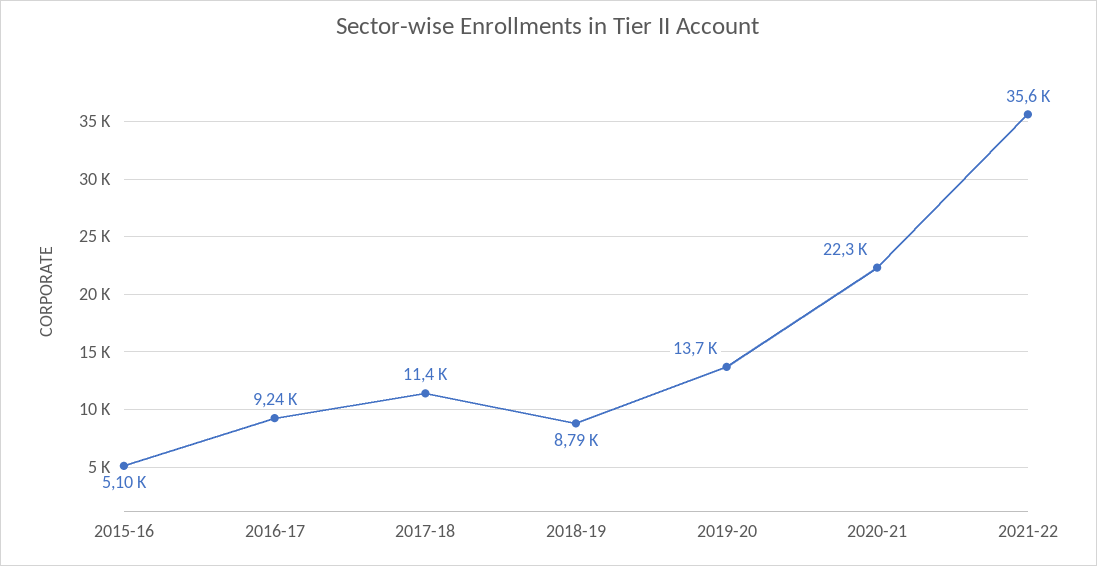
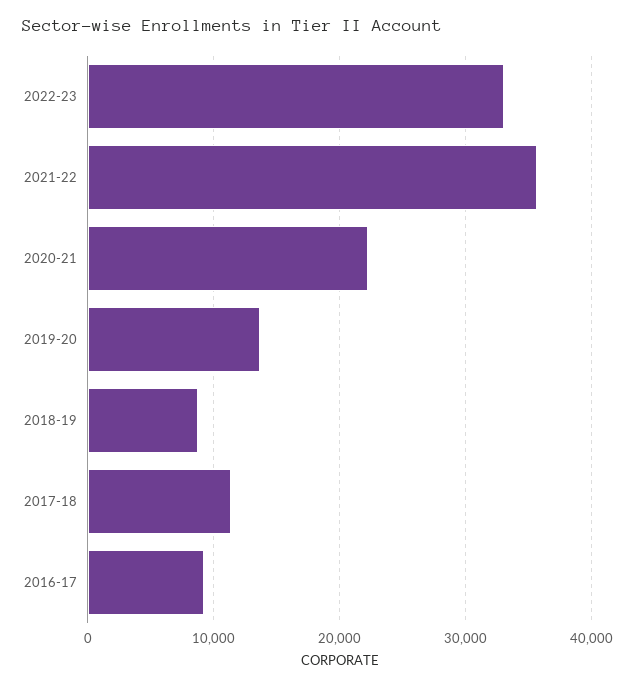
2015-16: 5100 -> none
2022-23: none -> 33000

